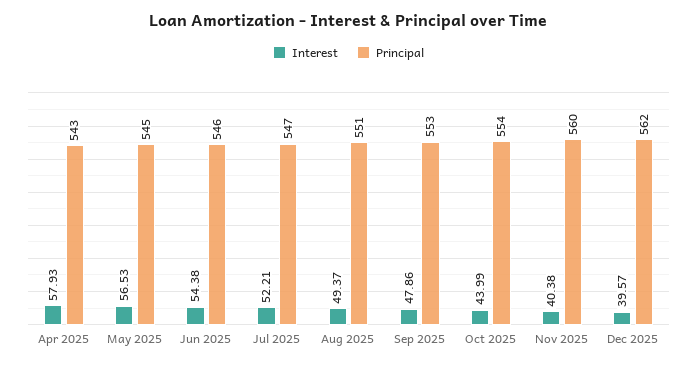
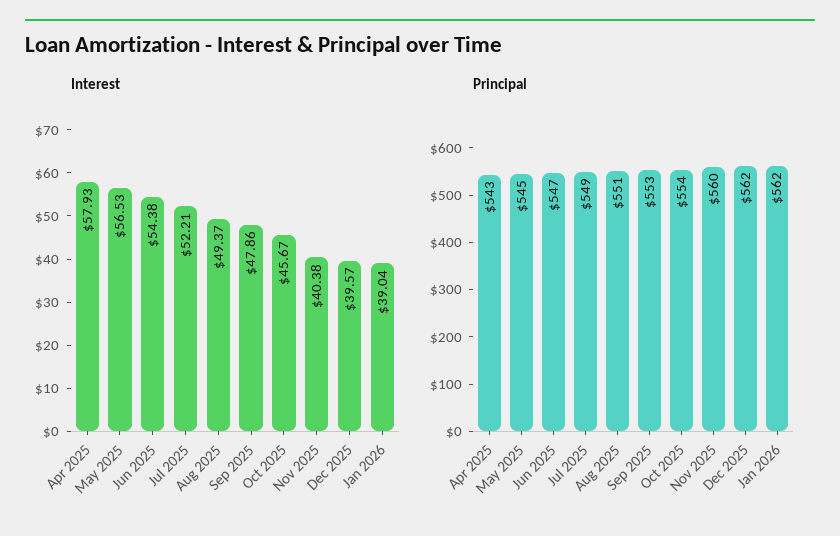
Principal, Jun 2025: 546 -> 547
Principal, Jul 2025: 547 -> 549
Interest, Oct 2025: 43.99 -> 45.67
Interest, Jan 2026: none -> 39.04
Principal, Jan 2026: none -> 562

